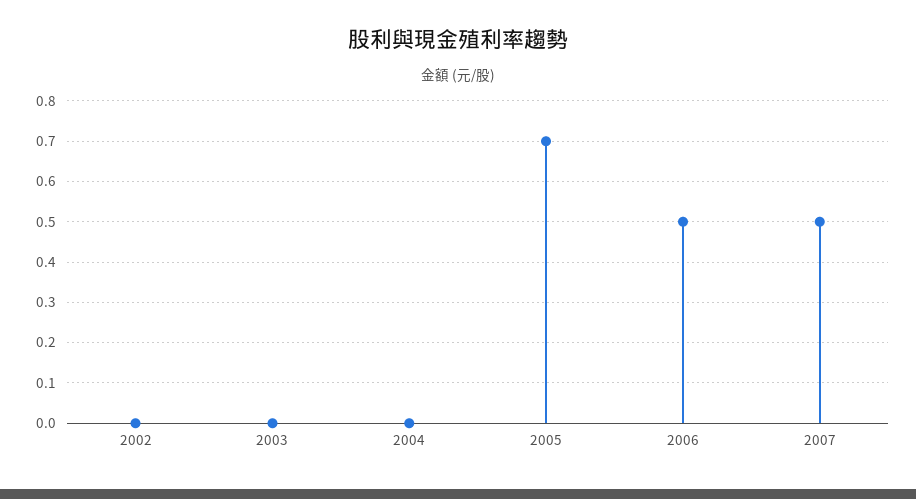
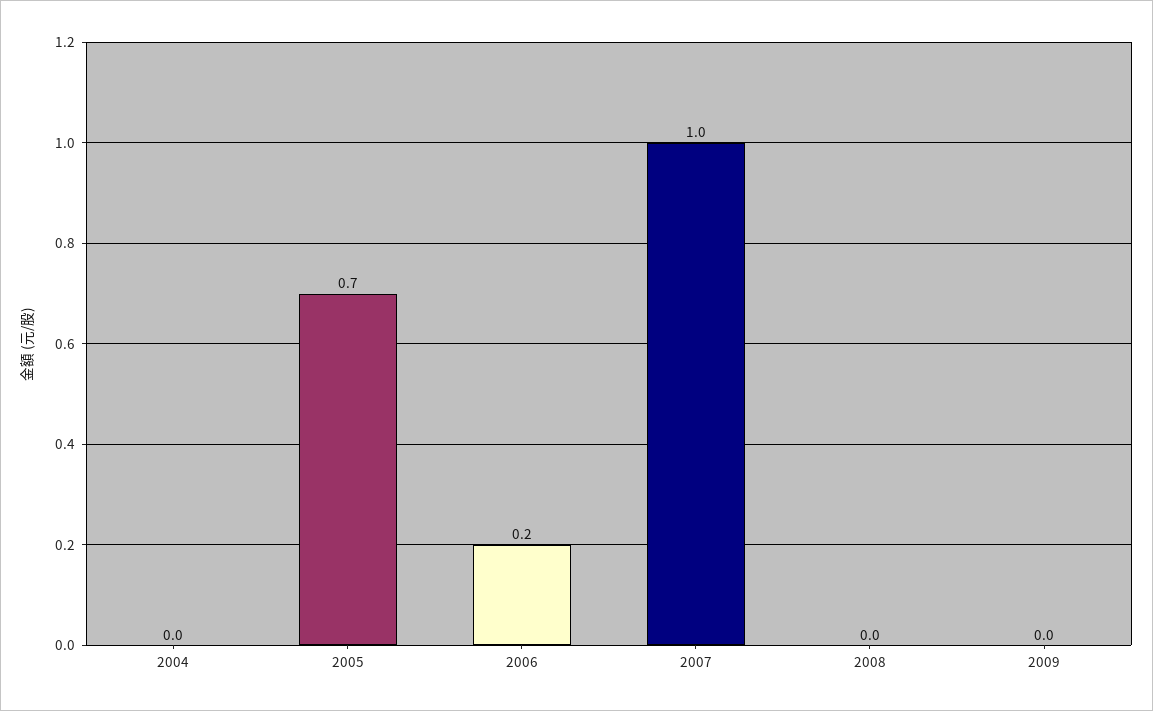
2002: 0 -> none
2003: 0 -> none
2006: 0.5 -> 0.2
2007: 0.5 -> 1
2008: none -> 0
2009: none -> 0

